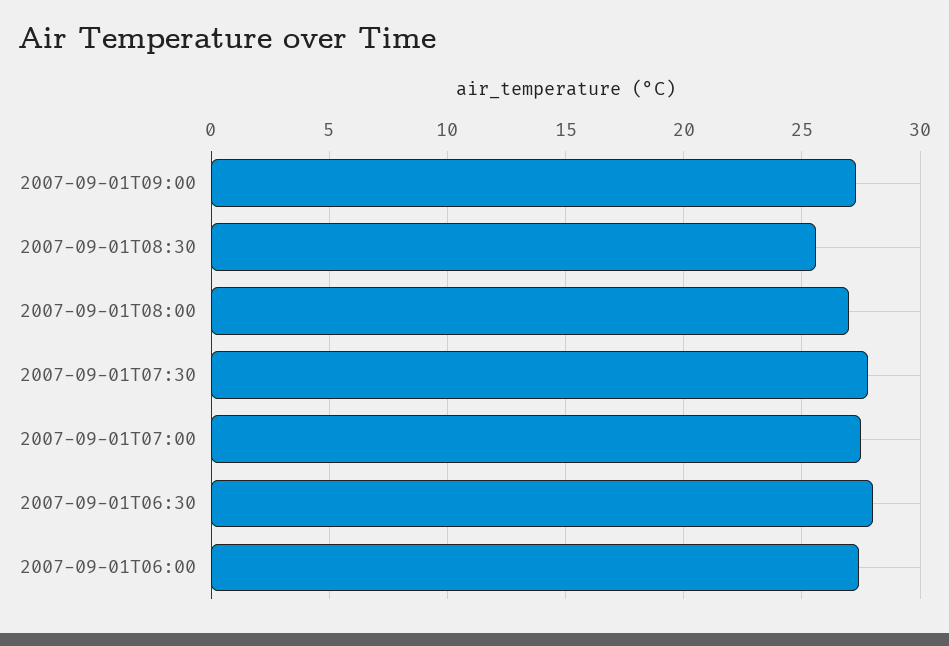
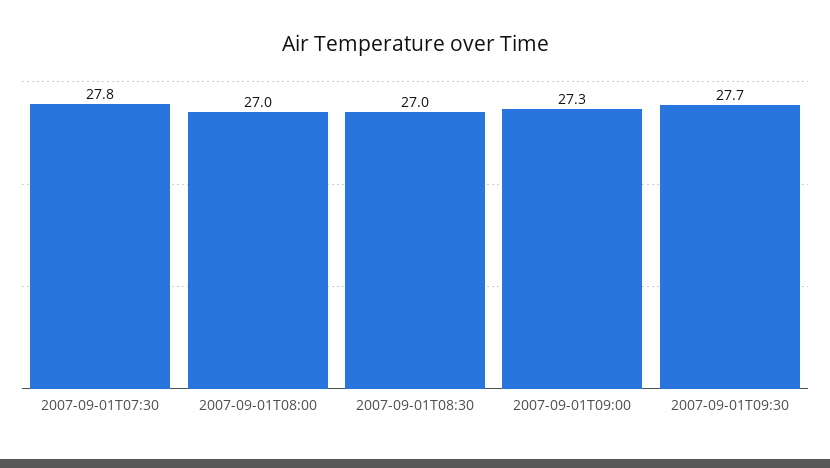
2007-09-01T08:30: 25.5 -> 27
2007-09-01T07:00: 27.5 -> none
2007-09-01T06:30: 28 -> none
2007-09-01T06:00: 27.5 -> none
2007-09-01T09:30: none -> 27.7

